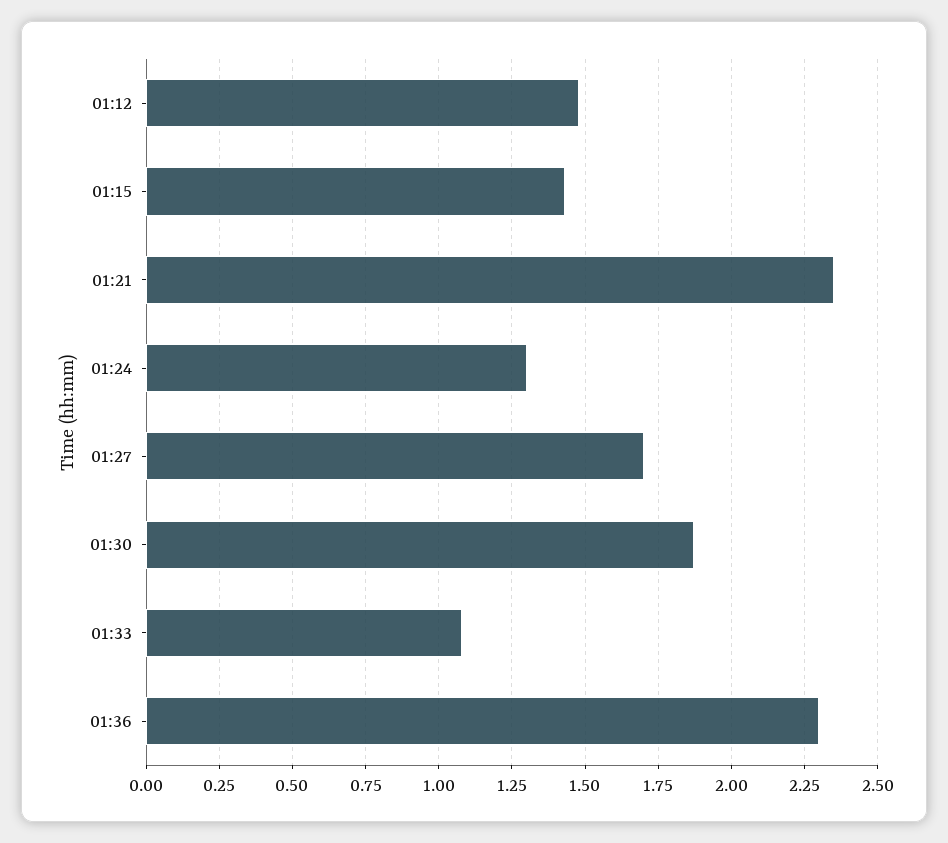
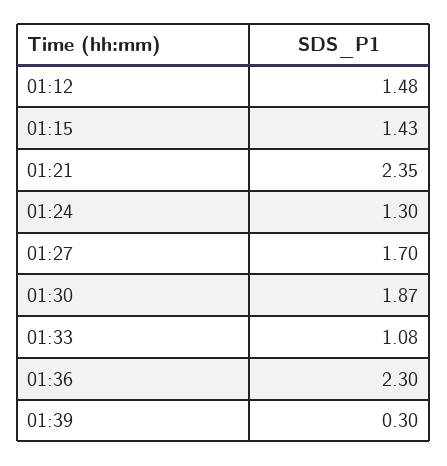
01:39: none -> 0.3

